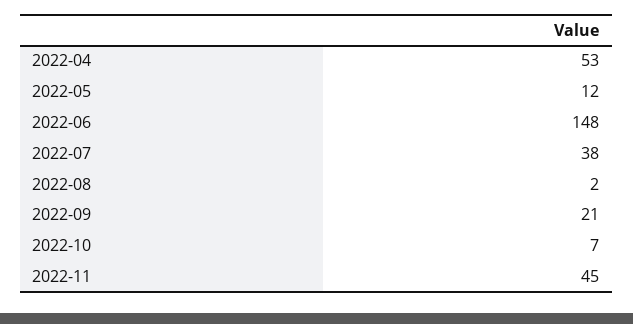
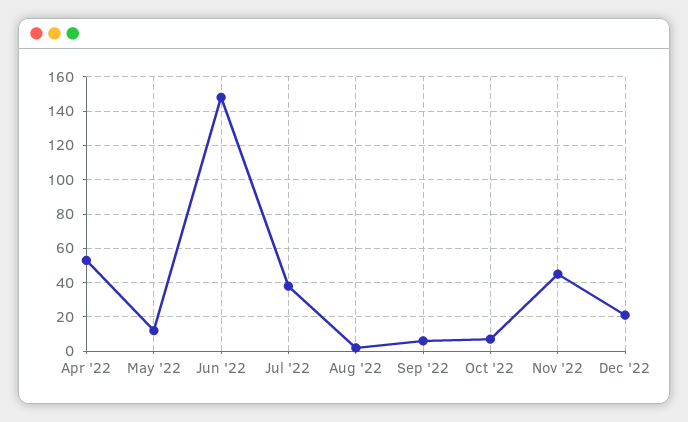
2022-09: 21 -> 5
Dec '22: none -> 20

